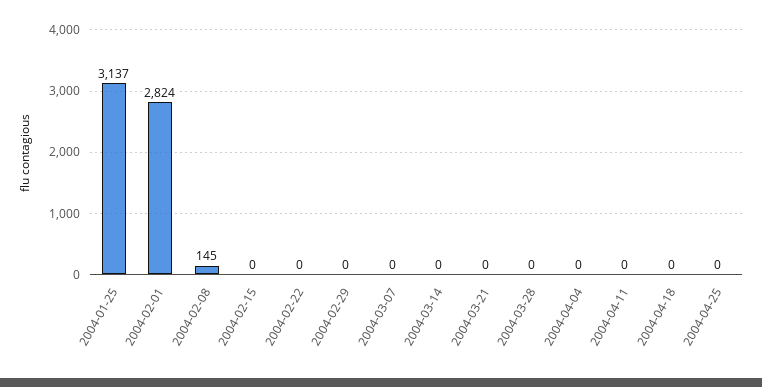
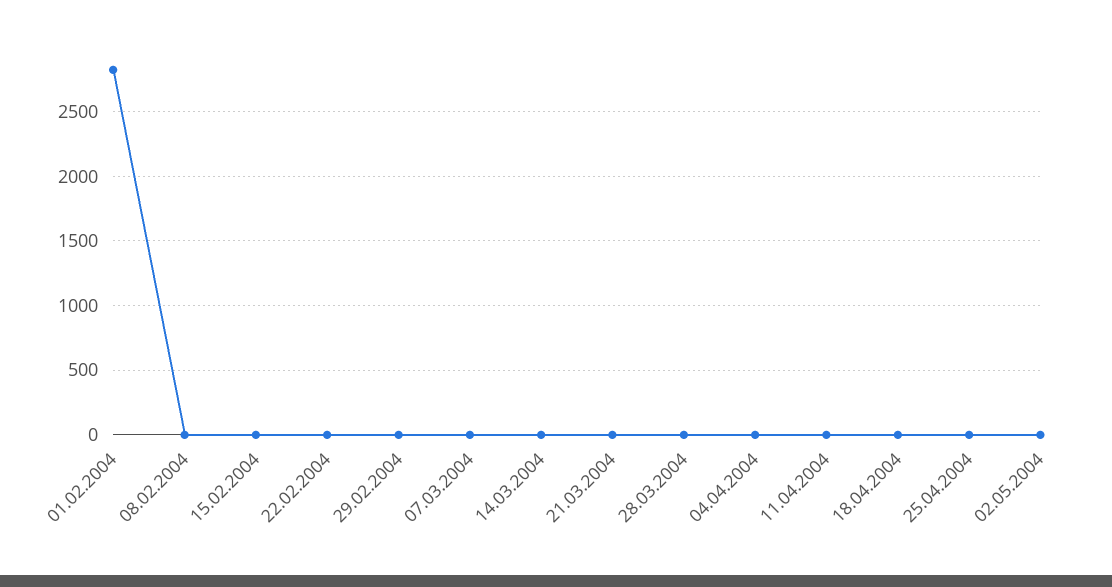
2004-01-25: 3137 -> none
2004-02-08: 145 -> 0
02.05.2004: none -> 0

